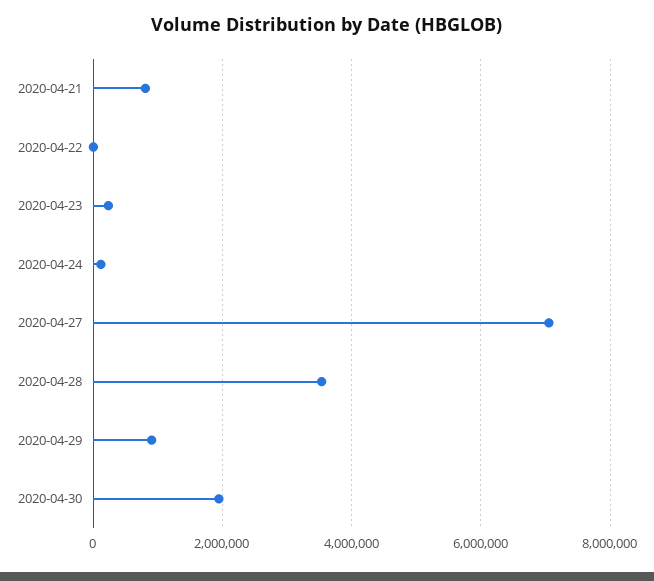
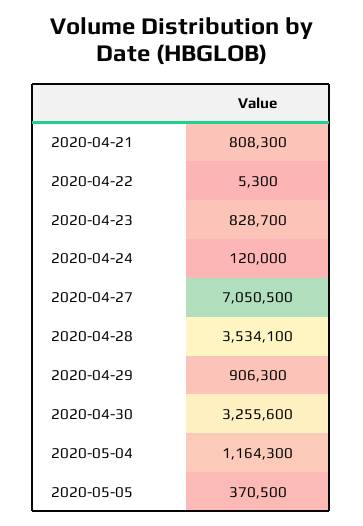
2020-04-23: 200000 -> 828700
2020-04-30: 2000000 -> 3255600
2020-05-04: none -> 1164300
2020-05-05: none -> 370500

